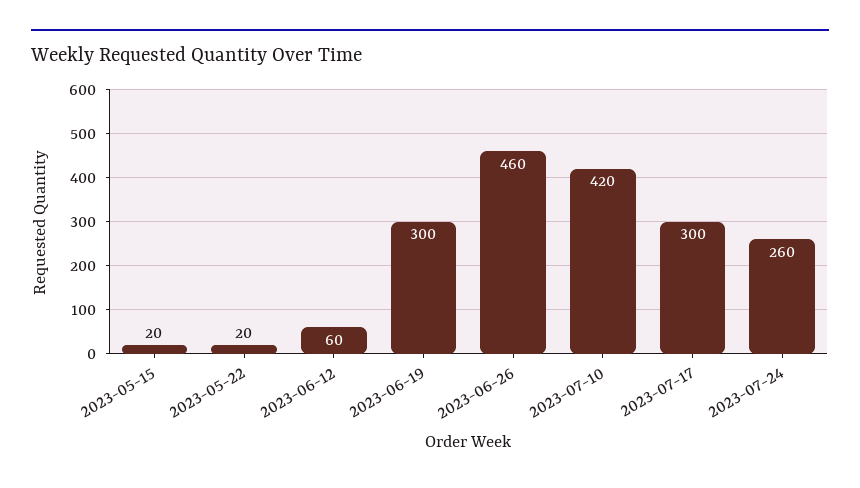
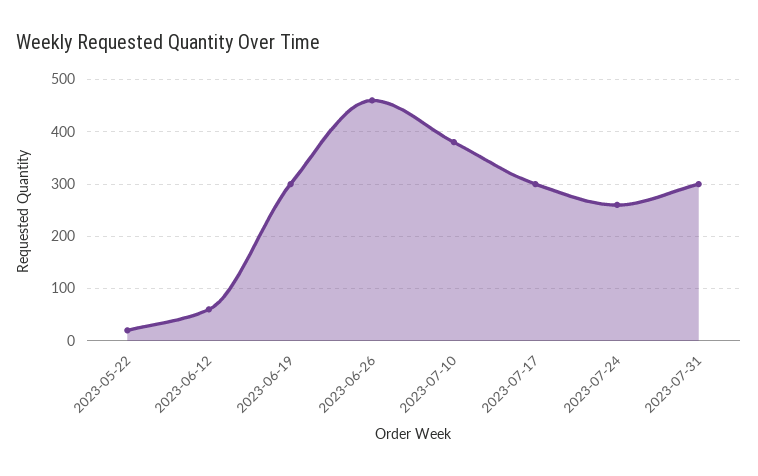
2023-05-15: 20 -> none
2023-07-10: 420 -> 380
2023-07-31: none -> 300

